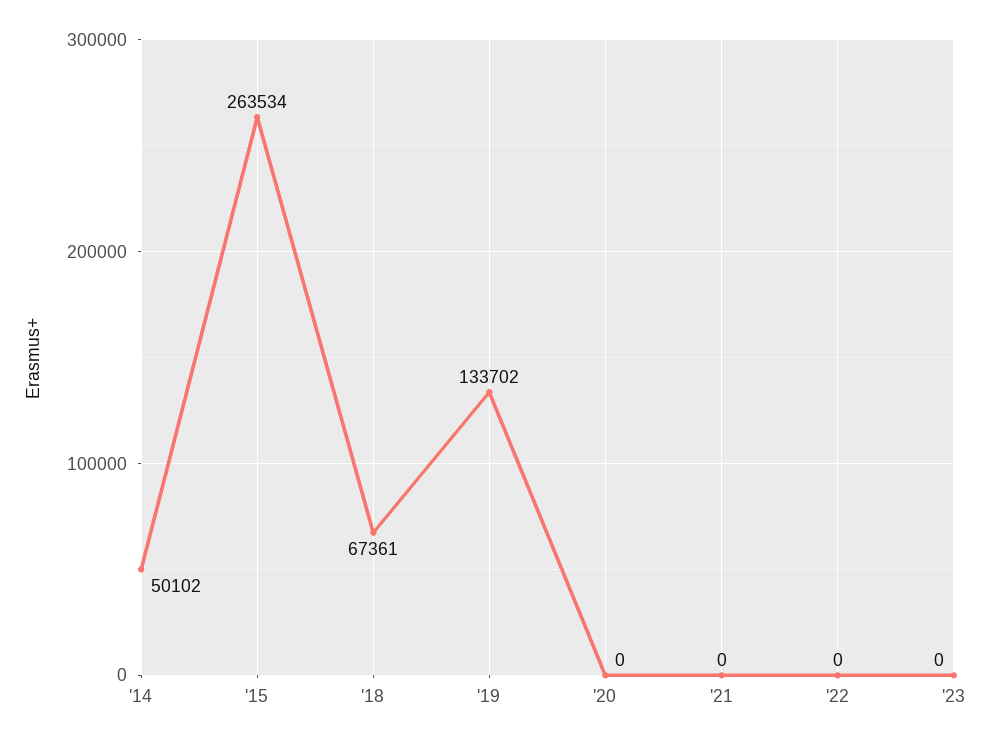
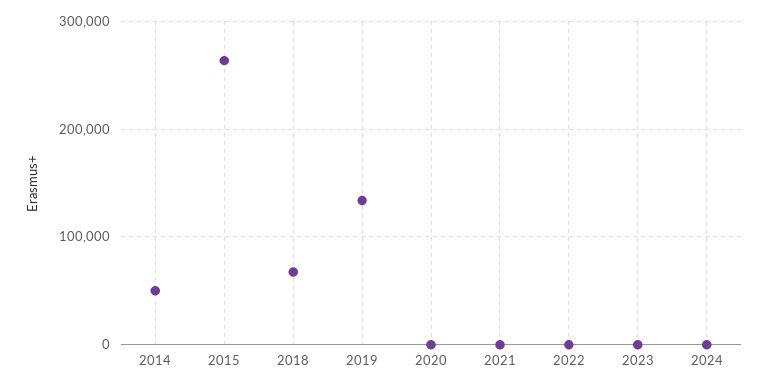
2024: none -> 0

